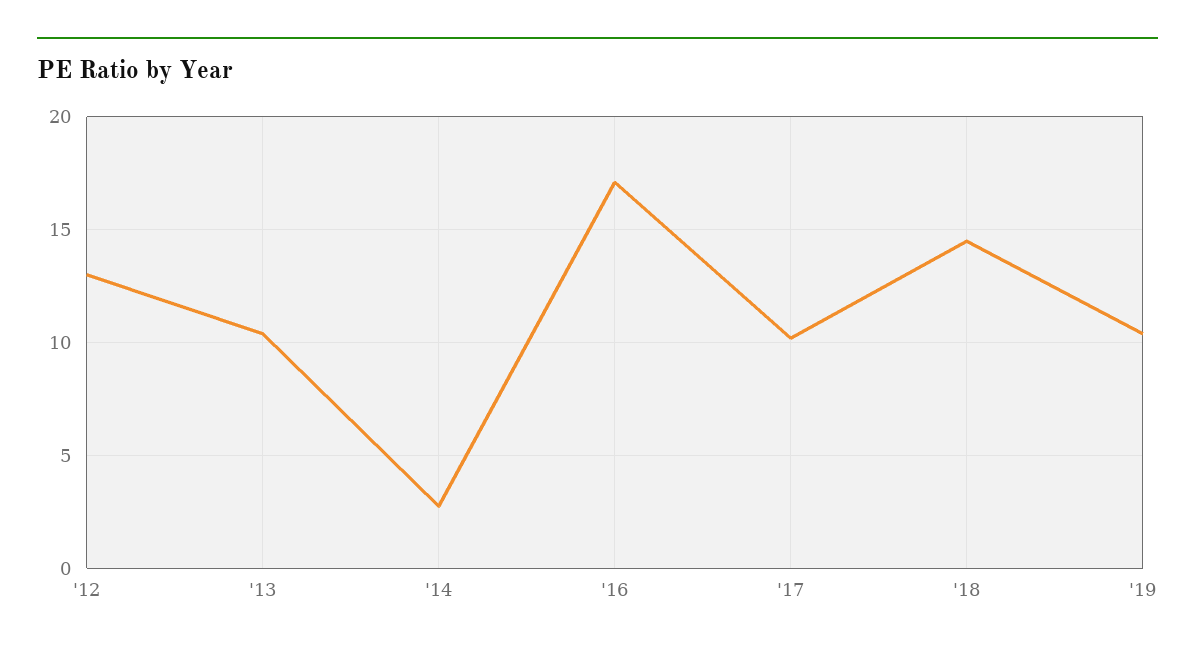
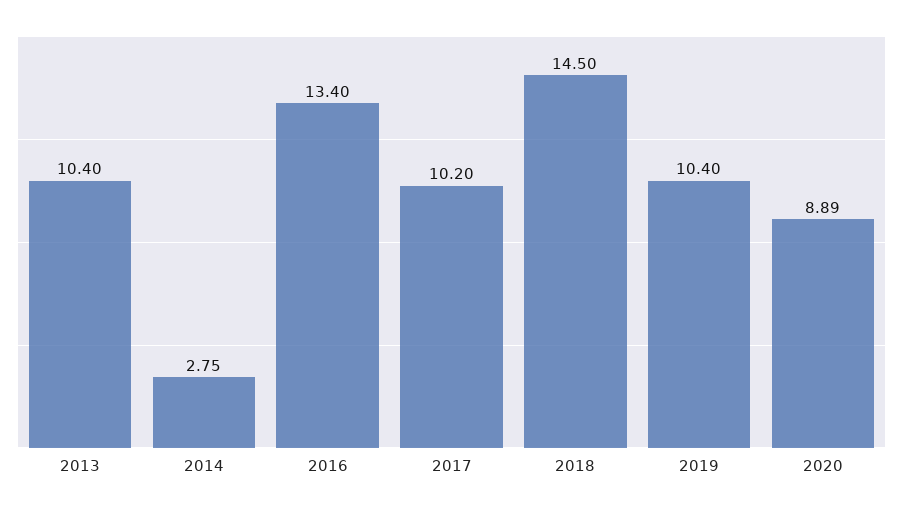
'12: 13 -> none
'16: 17 -> 13.4
2020: none -> 8.89

